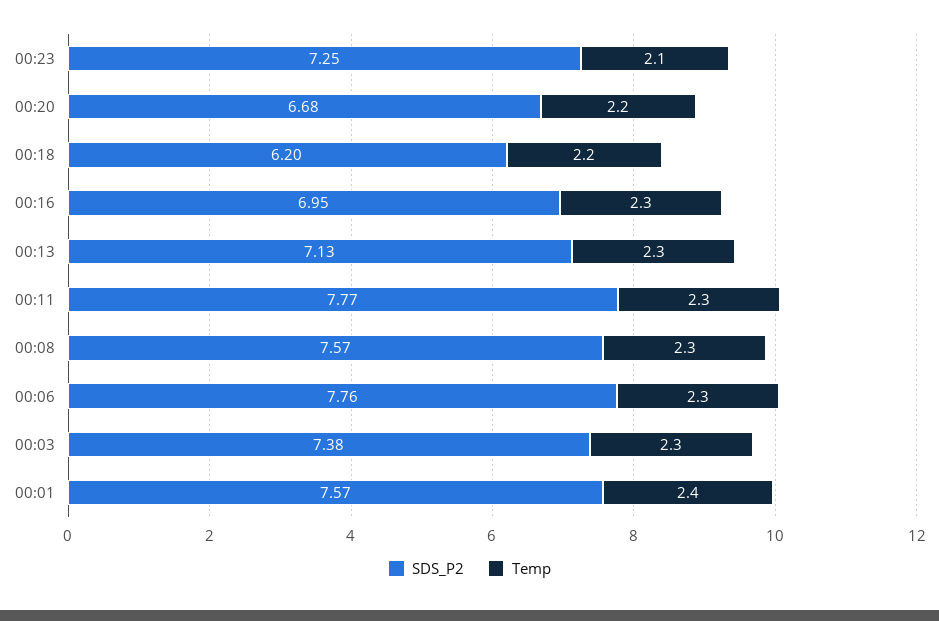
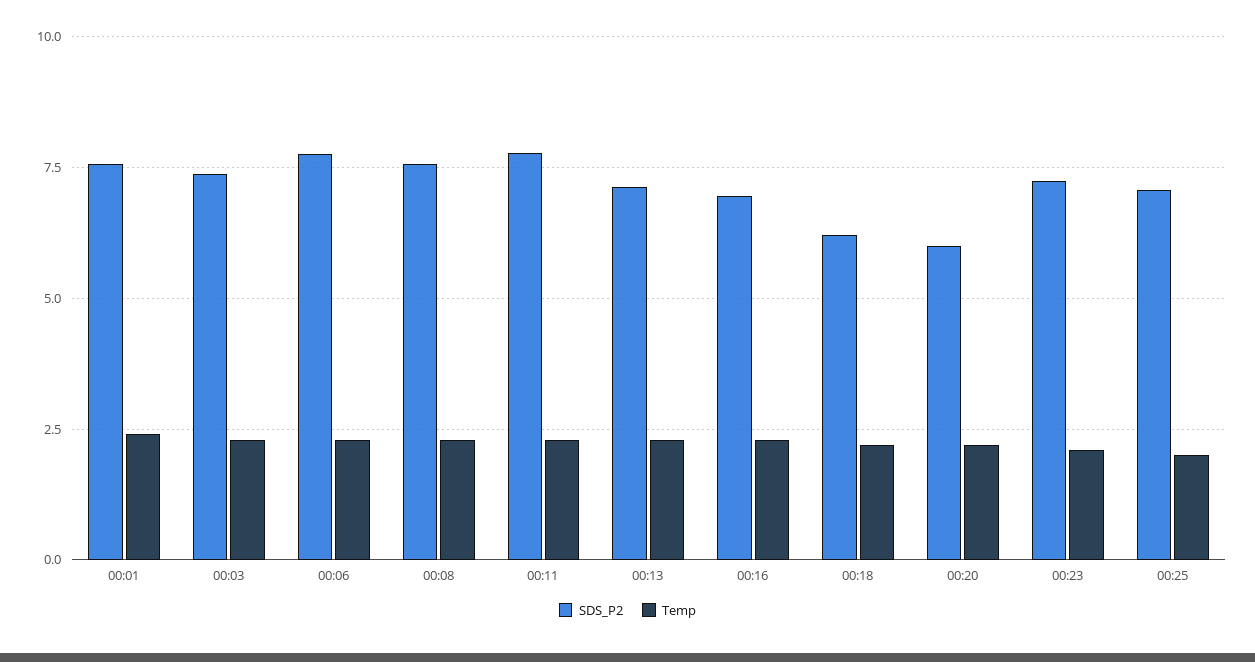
SDS_P2, 00:20: 6.68 -> 6
SDS_P2, 00:25: none -> 7
Temp, 00:25: none -> 2

